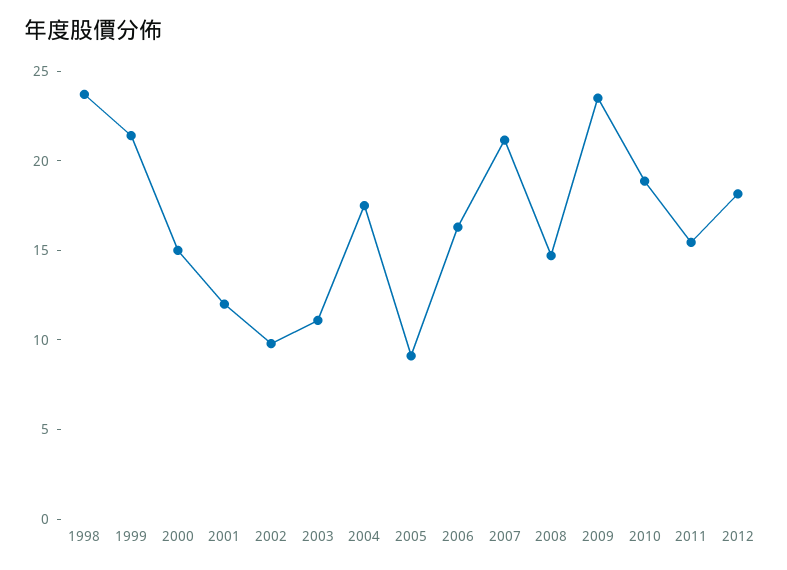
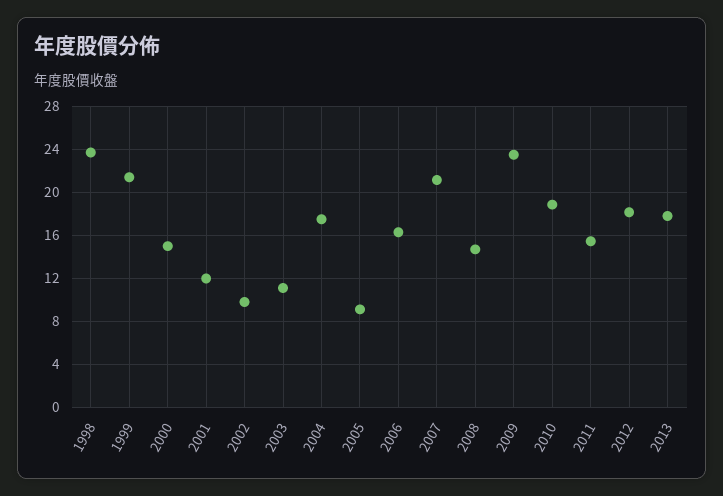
2013: none -> 18

